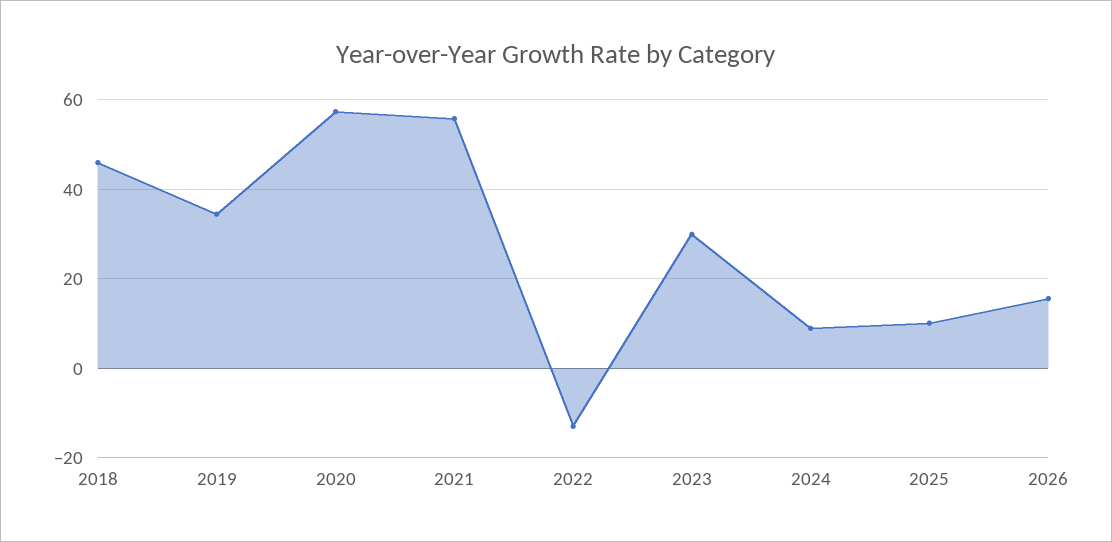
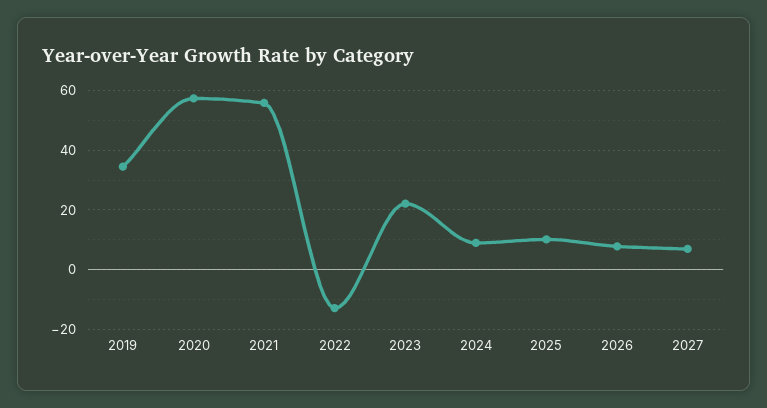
2018: 46 -> none
2023: 30 -> 22.5
2026: 16 -> 7.5
2027: none -> 7.5

